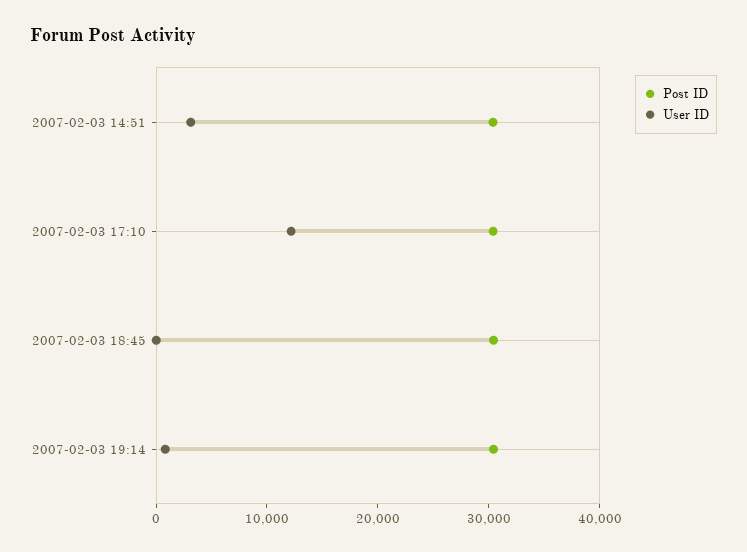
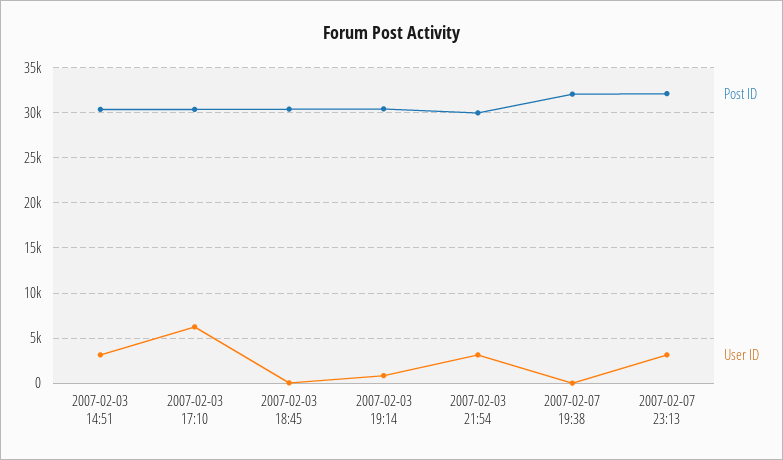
User ID, 2007-02-03 17:10: 12000 -> 6000
Post ID, 2007-02-03 21:54: none -> 30000
User ID, 2007-02-03 21:54: none -> 3000
Post ID, 2007-02-07 19:38: none -> 32000
User ID, 2007-02-07 19:38: none -> 0
Post ID, 2007-02-07 23:13: none -> 32000
User ID, 2007-02-07 23:13: none -> 3000

